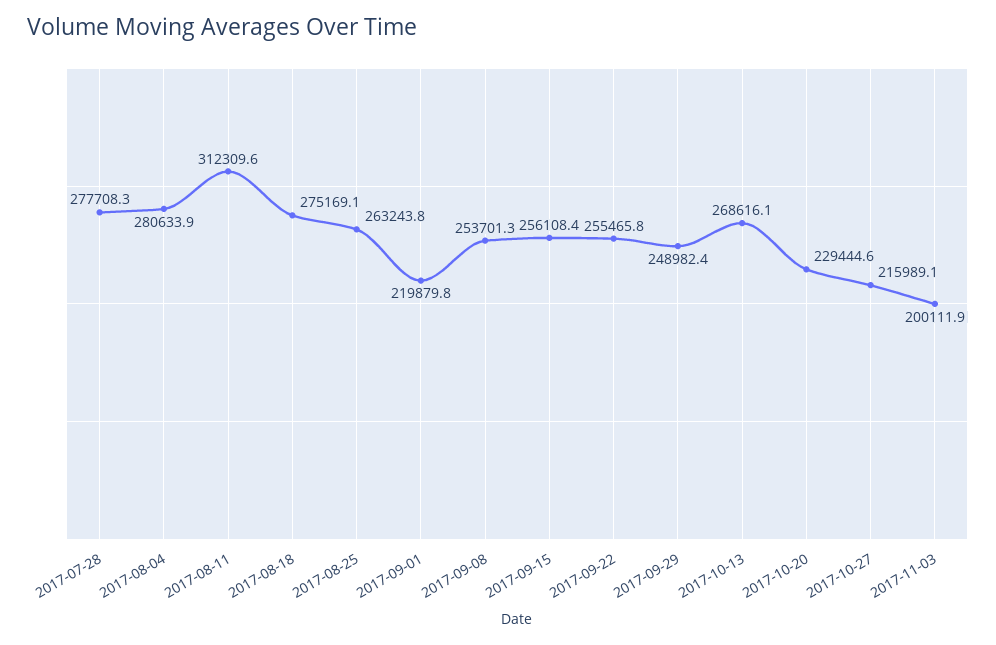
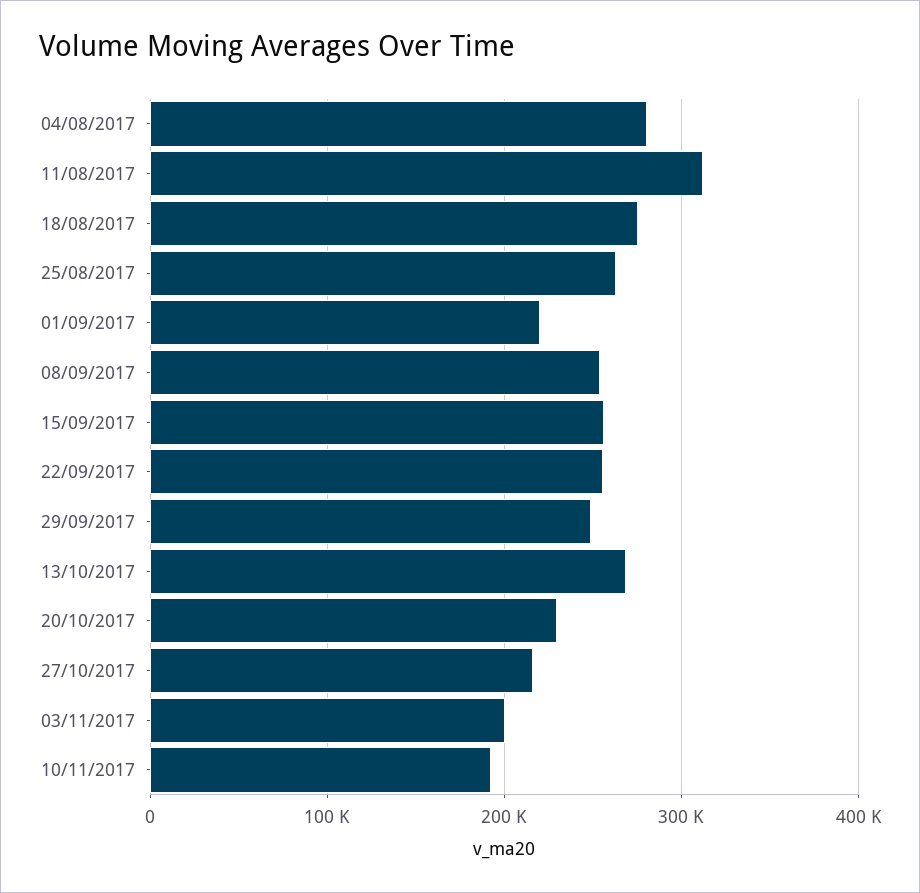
2017-07-28: 277708.3 -> none
10/11/2017: none -> 190000

